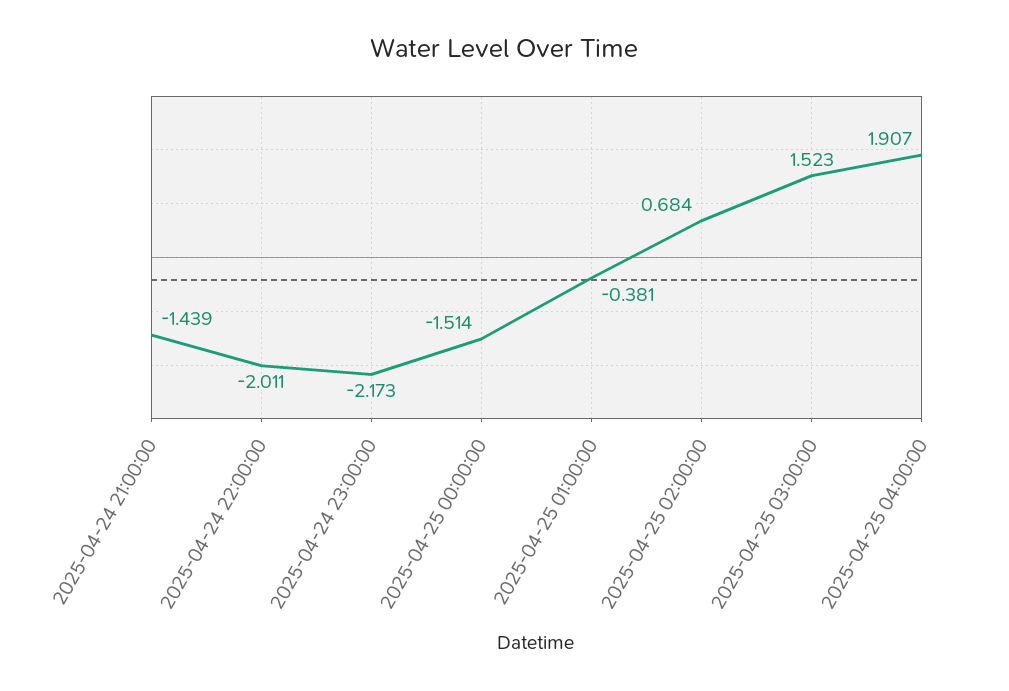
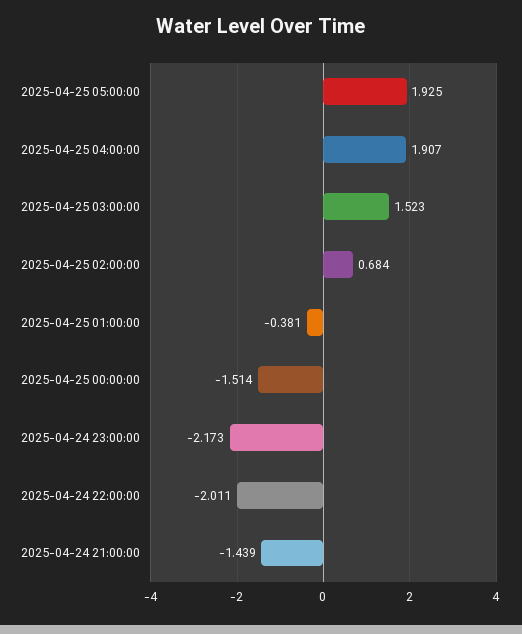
2025-04-25 05:00:00: none -> 1.925

